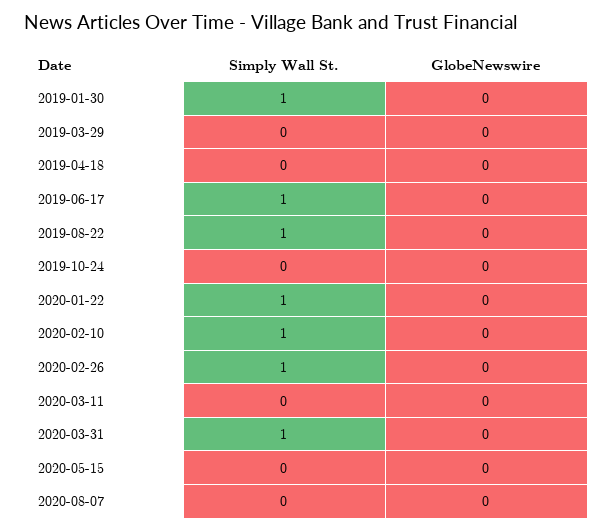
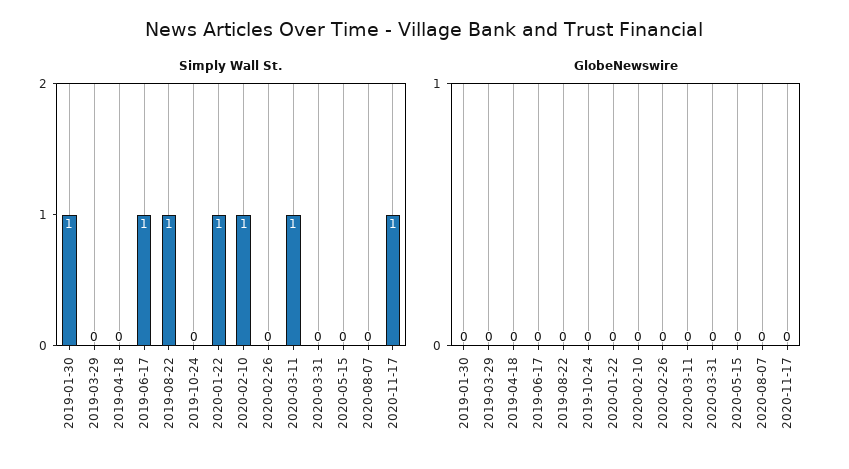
Simply Wall St., 2020-02-26: 1 -> 0
Simply Wall St., 2020-03-11: 0 -> 1
Simply Wall St., 2020-03-31: 1 -> 0
Simply Wall St., 2020-11-17: none -> 1
GlobeNewswire, 2020-11-17: none -> 0

